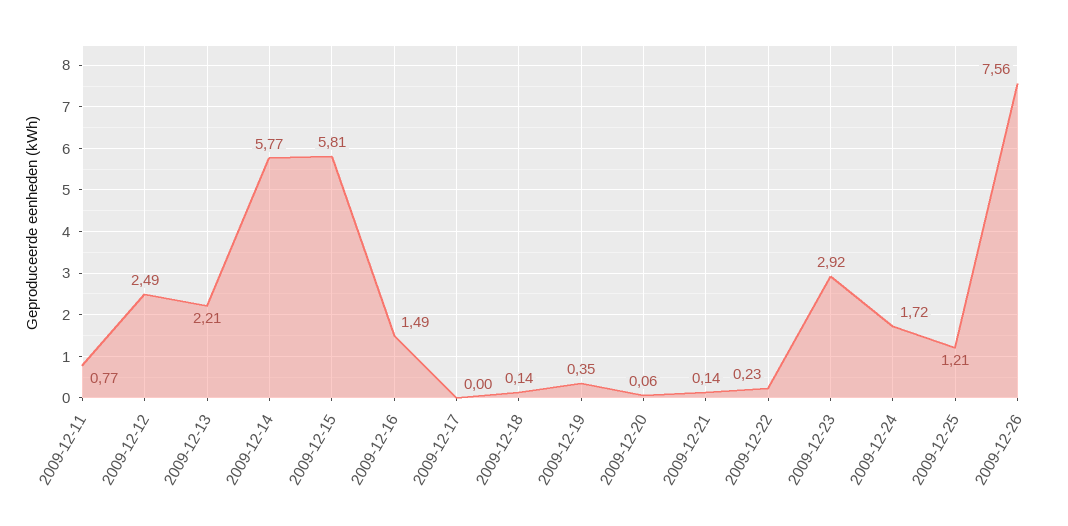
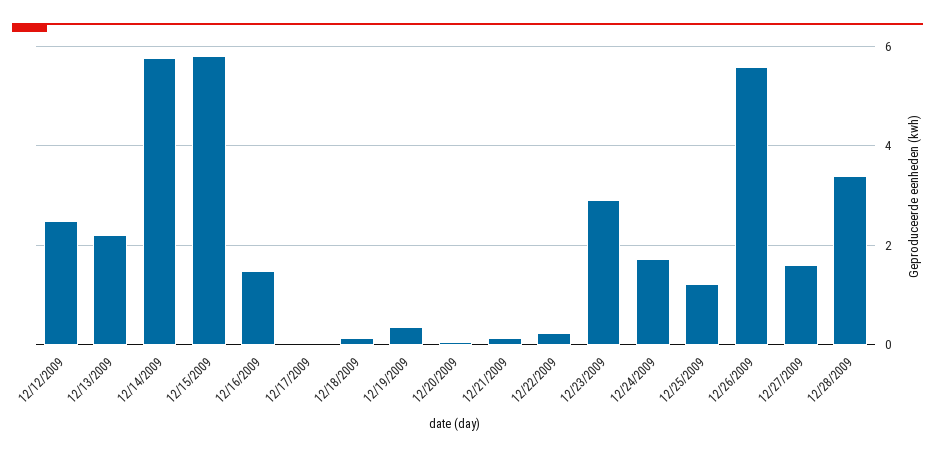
2009-12-11: 0.77 -> none
2009-12-26: 7.56 -> 5.6
12/27/2009: none -> 1.6
12/28/2009: none -> 3.4

